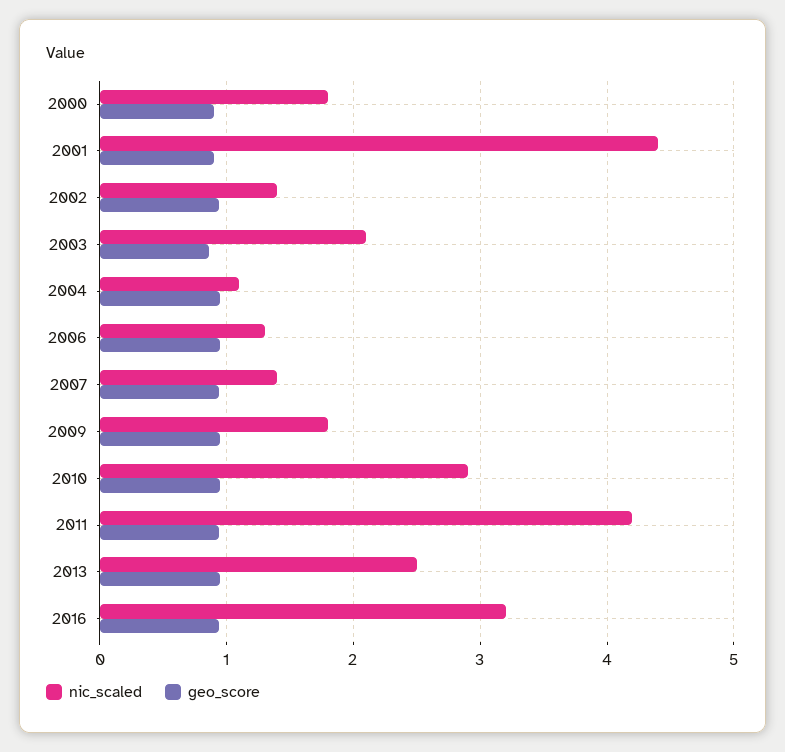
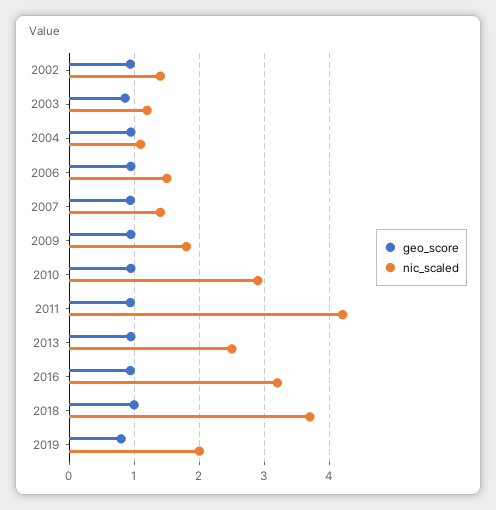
nic_scaled, 2000: 1.8 -> none
geo_score, 2000: 0.9 -> none
nic_scaled, 2001: 4.4 -> none
geo_score, 2001: 0.9 -> none
nic_scaled, 2003: 2.1 -> 1.2
nic_scaled, 2006: 1.3 -> 1.5
geo_score, 2018: none -> 1
nic_scaled, 2018: none -> 3.7
geo_score, 2019: none -> 0.8
nic_scaled, 2019: none -> 2

